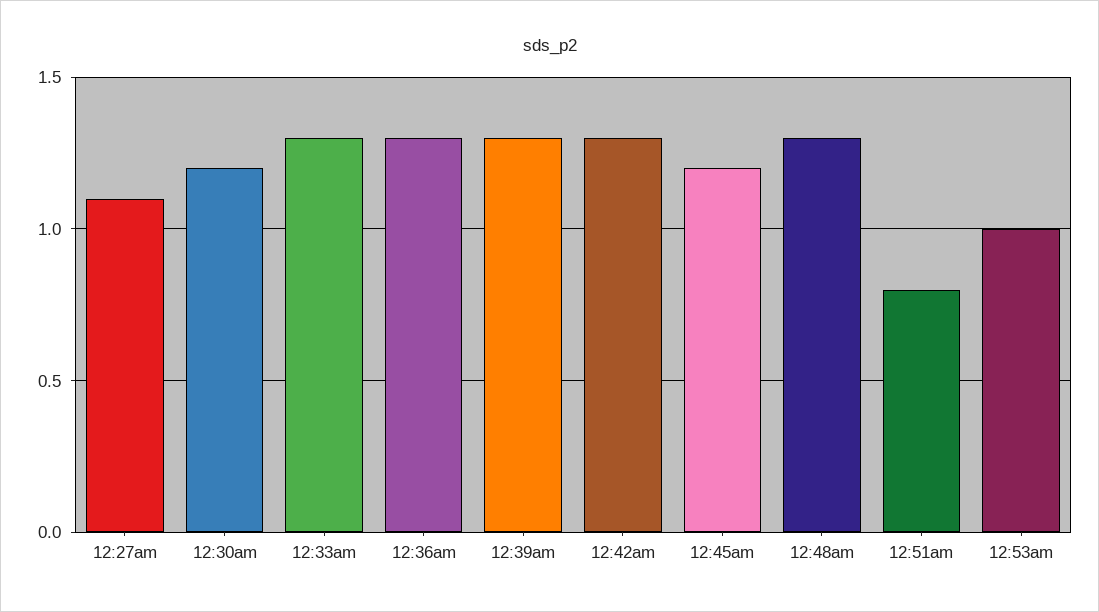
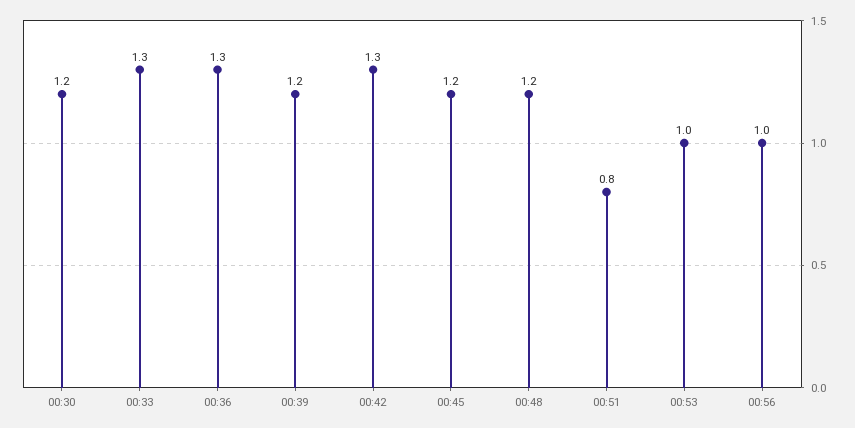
12:27am: 1.1 -> none
12:39am: 1.3 -> 1.2
12:48am: 1.3 -> 1.2
00:56: none -> 1

